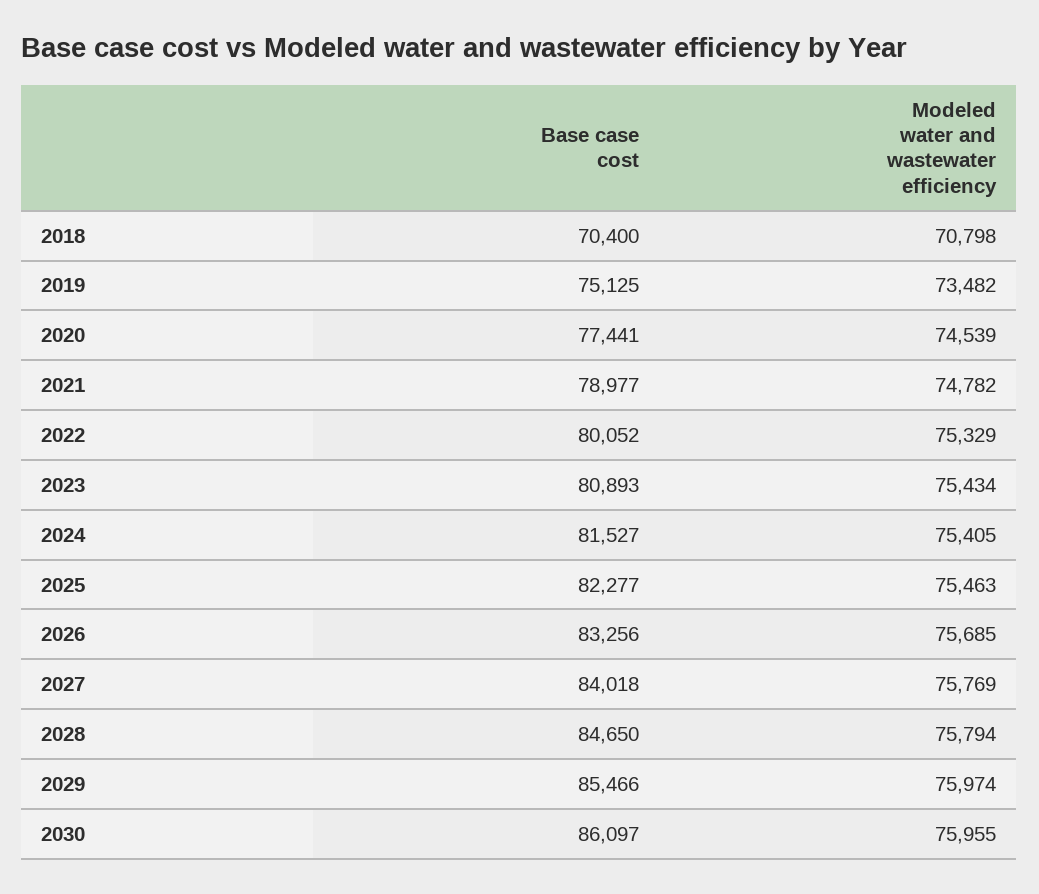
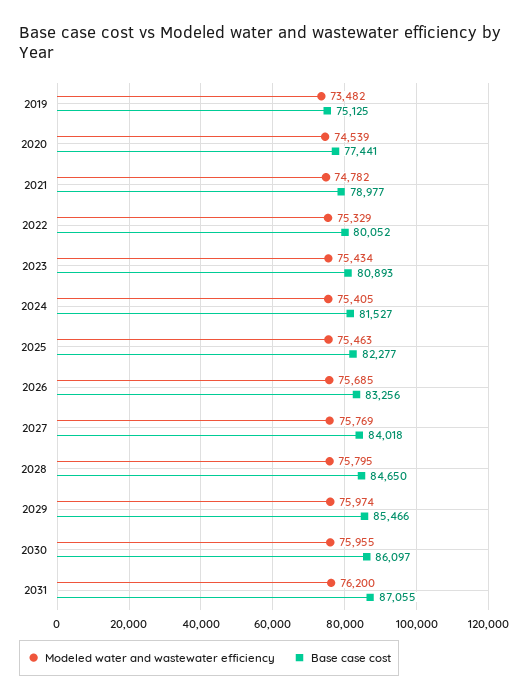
Base case cost, 2018: 70400 -> none
Modeled water and wastewater efficiency, 2018: 70798 -> none
Modeled water and wastewater efficiency, 2028: 75794 -> 75795
Modeled water and wastewater efficiency, 2031: none -> 76200
Base case cost, 2031: none -> 87055

